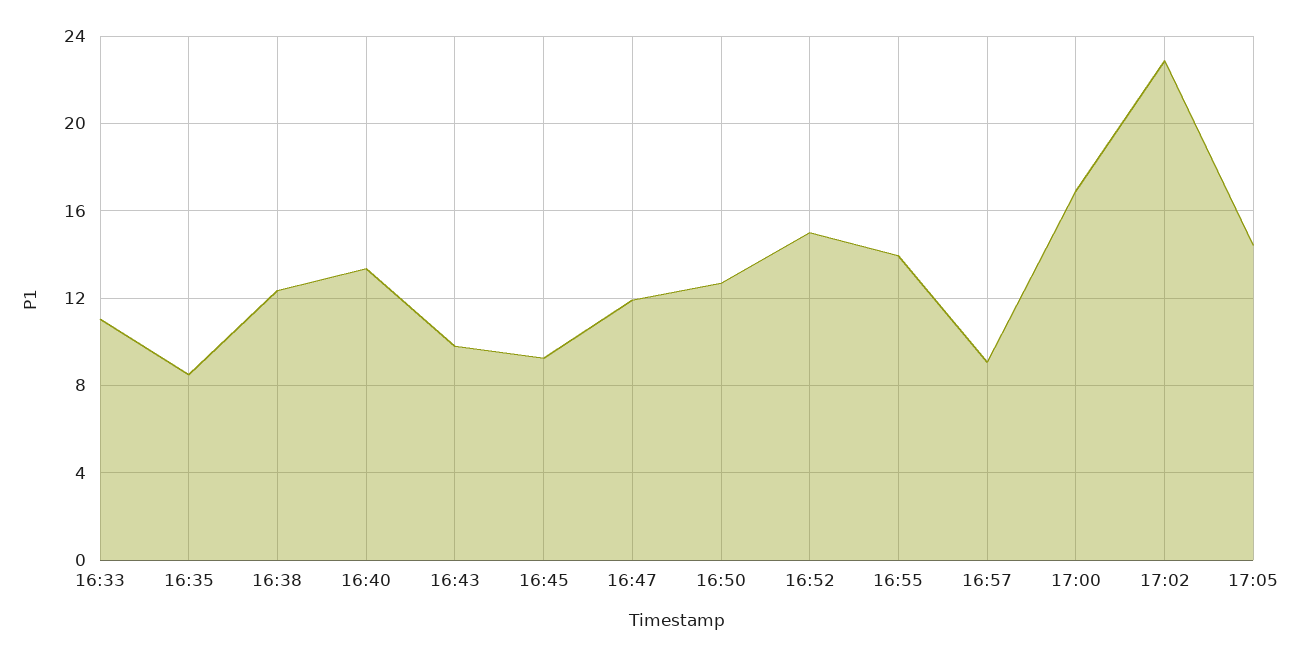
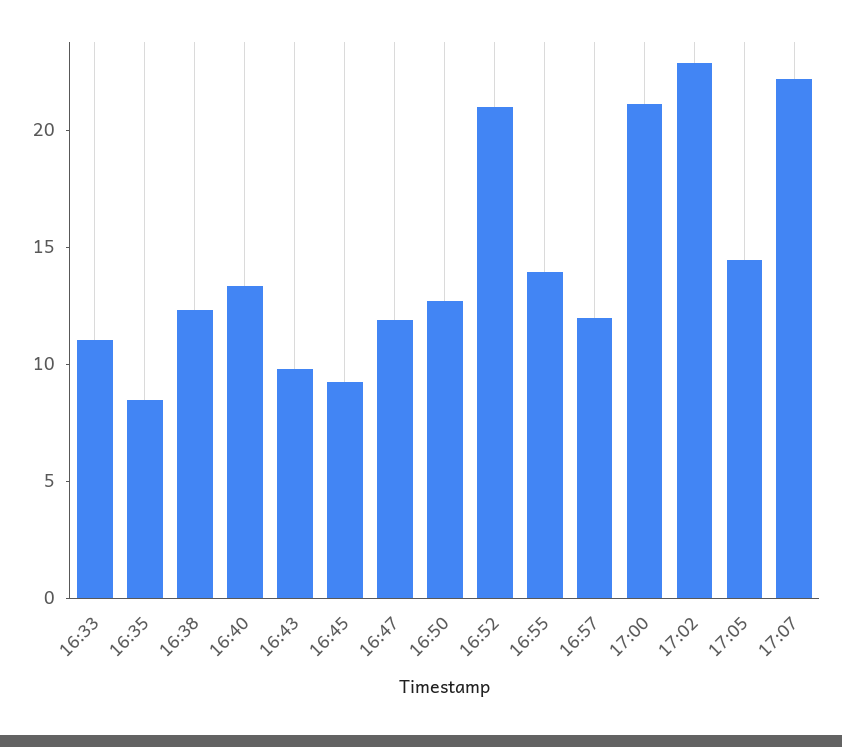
16:52: 15 -> 21
16:57: 9 -> 12
17:00: 17 -> 21
17:07: none -> 22

